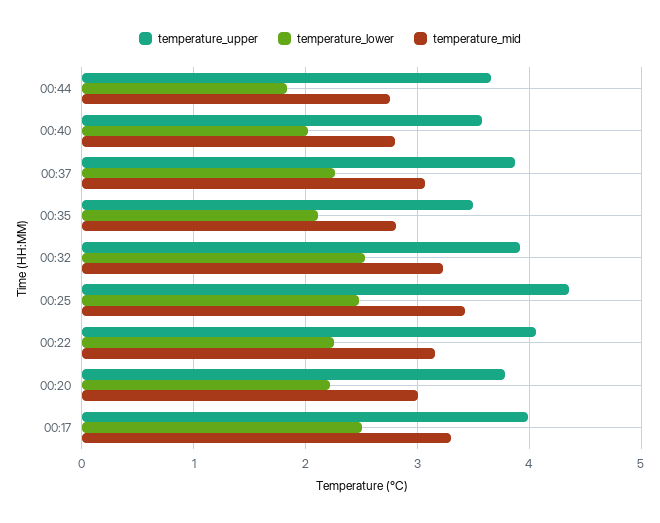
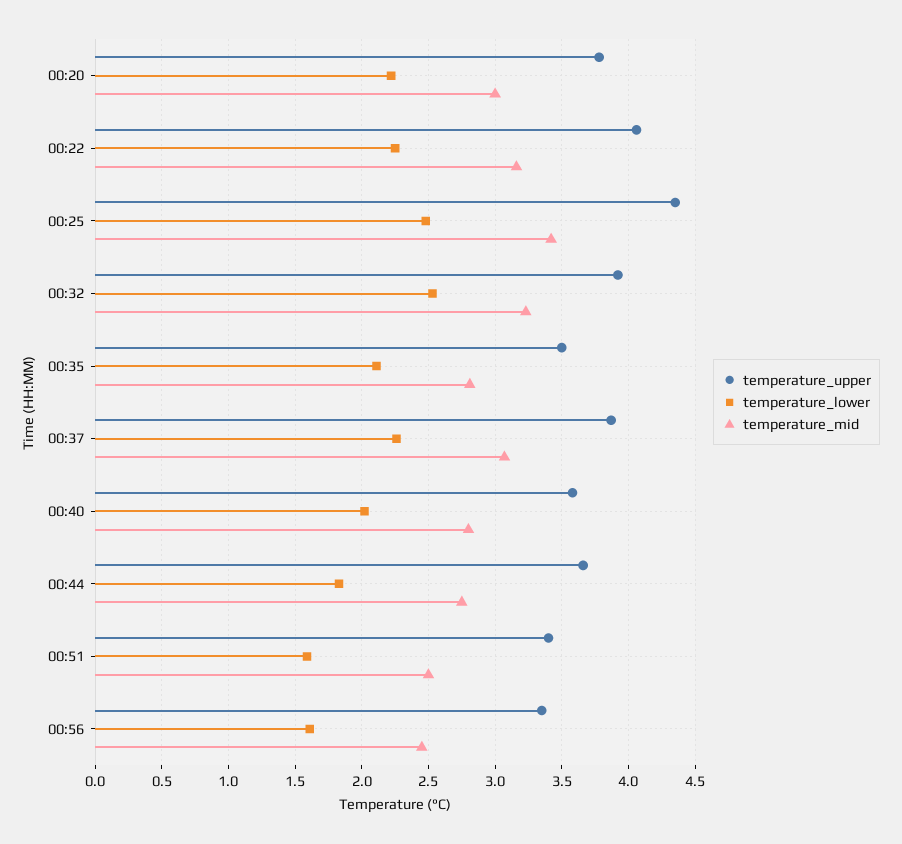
temperature_upper, 00:17: 4 -> none
temperature_lower, 00:17: 2.5 -> none
temperature_mid, 00:17: 3.3 -> none
temperature_upper, 00:51: none -> 3.4
temperature_lower, 00:51: none -> 1.6
temperature_mid, 00:51: none -> 2.5
temperature_upper, 00:56: none -> 3.35
temperature_lower, 00:56: none -> 1.6
temperature_mid, 00:56: none -> 2.45

